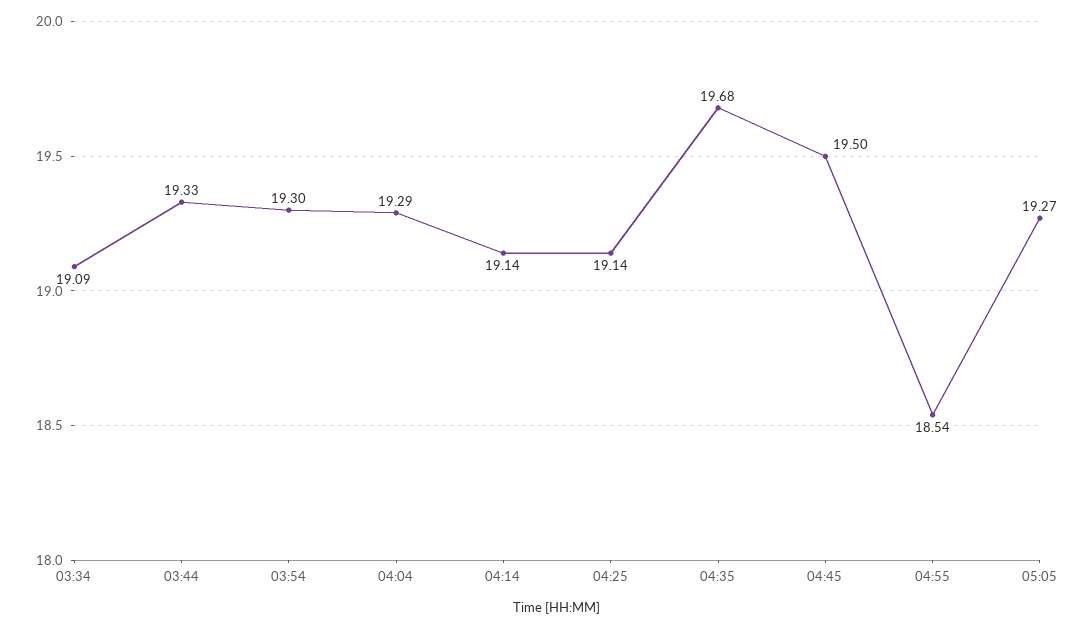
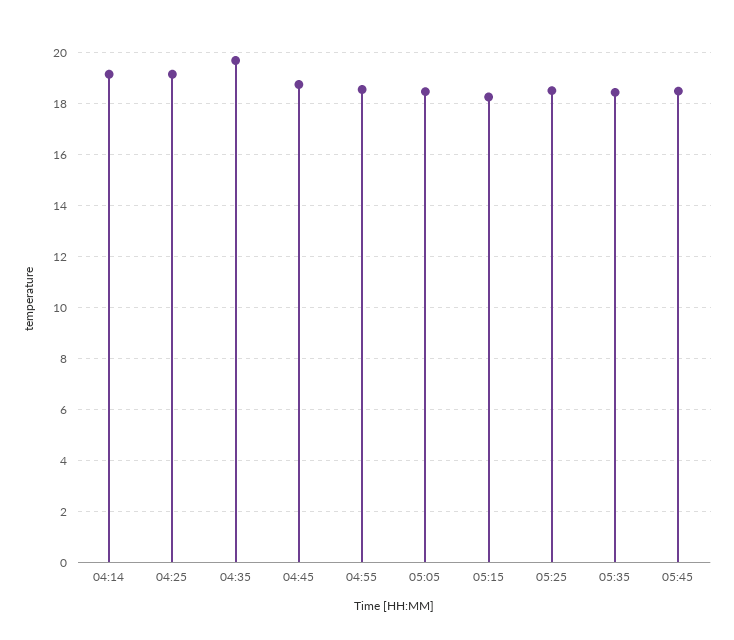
03:34: 19.09 -> none
03:44: 19.33 -> none
03:54: 19.3 -> none
04:04: 19.29 -> none
04:45: 19.5 -> 18.75
05:05: 19.27 -> 18.5
05:15: none -> 18.25
05:25: none -> 18.5
05:35: none -> 18.5
05:45: none -> 18.5

